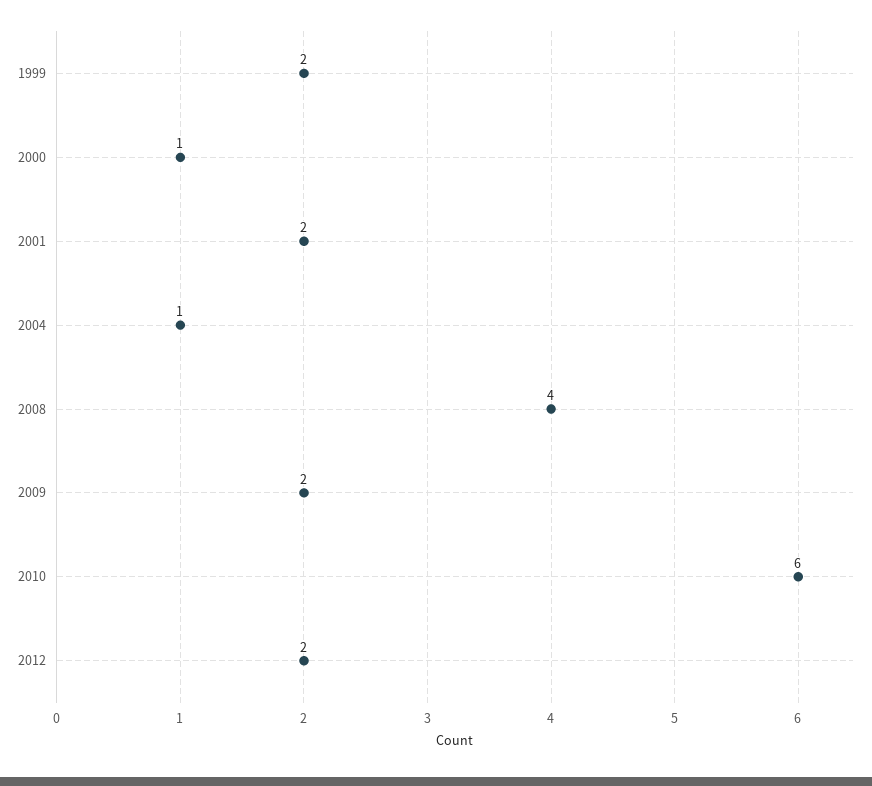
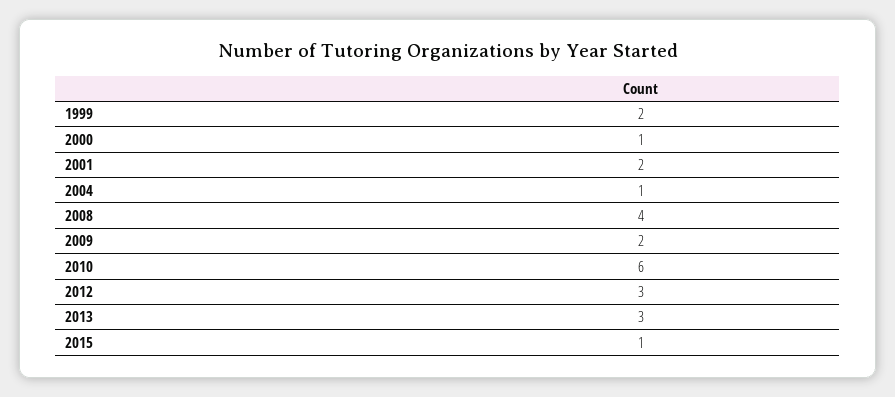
2012: 2 -> 3
2013: none -> 3
2015: none -> 1

